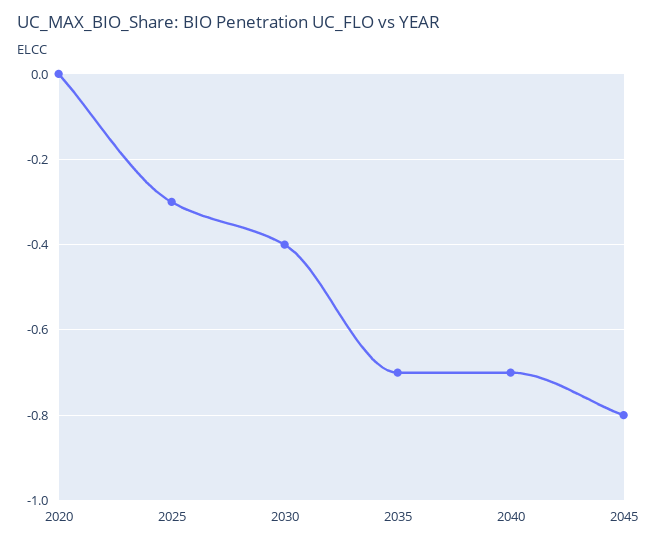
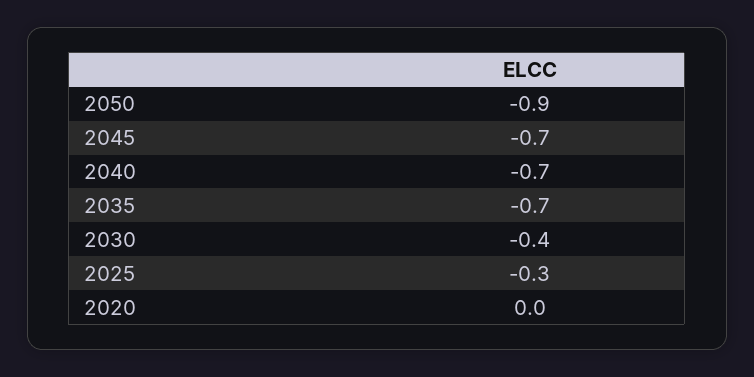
2045: -0.8 -> -0.7
2050: none -> -0.9

